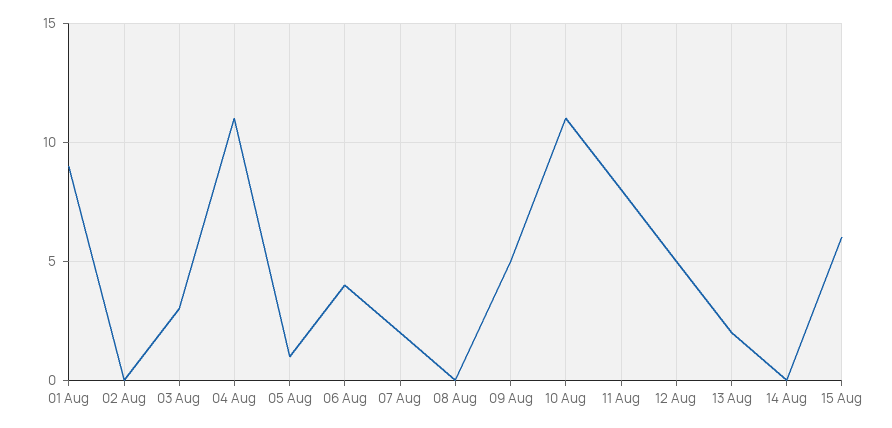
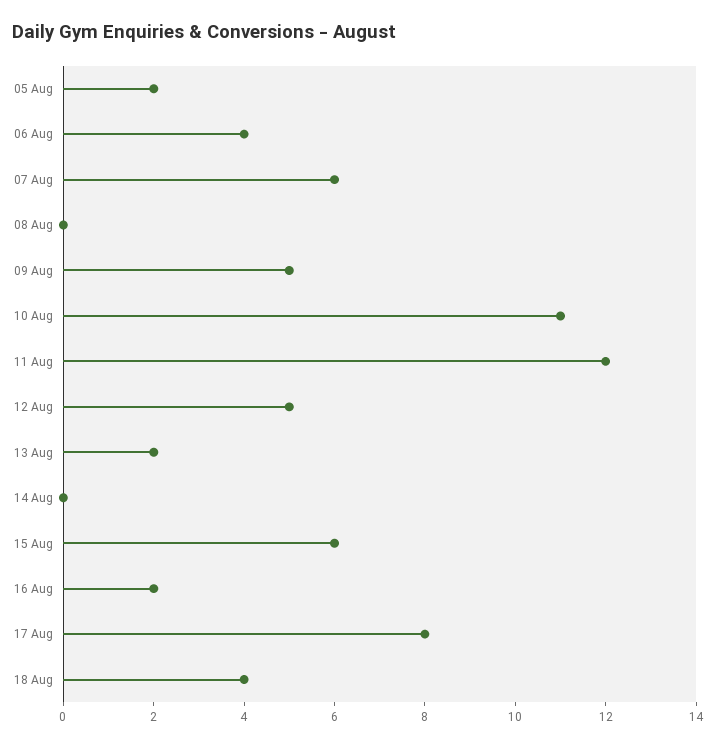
01 Aug: 9 -> none
02 Aug: 0 -> none
03 Aug: 3 -> none
04 Aug: 11 -> none
05 Aug: 1 -> 2
07 Aug: 2 -> 6
11 Aug: 8 -> 12
16 Aug: none -> 2
17 Aug: none -> 8
18 Aug: none -> 4

